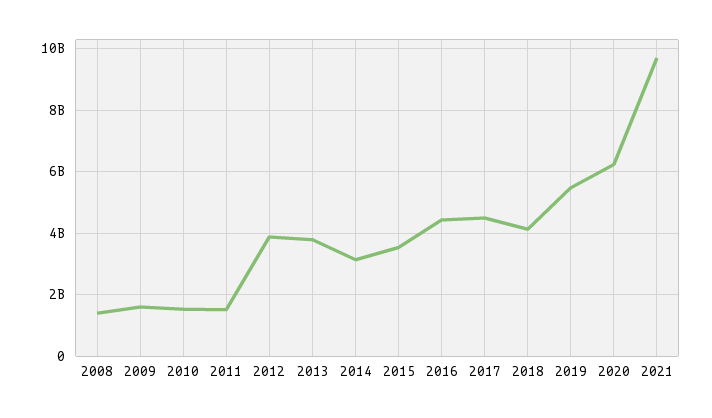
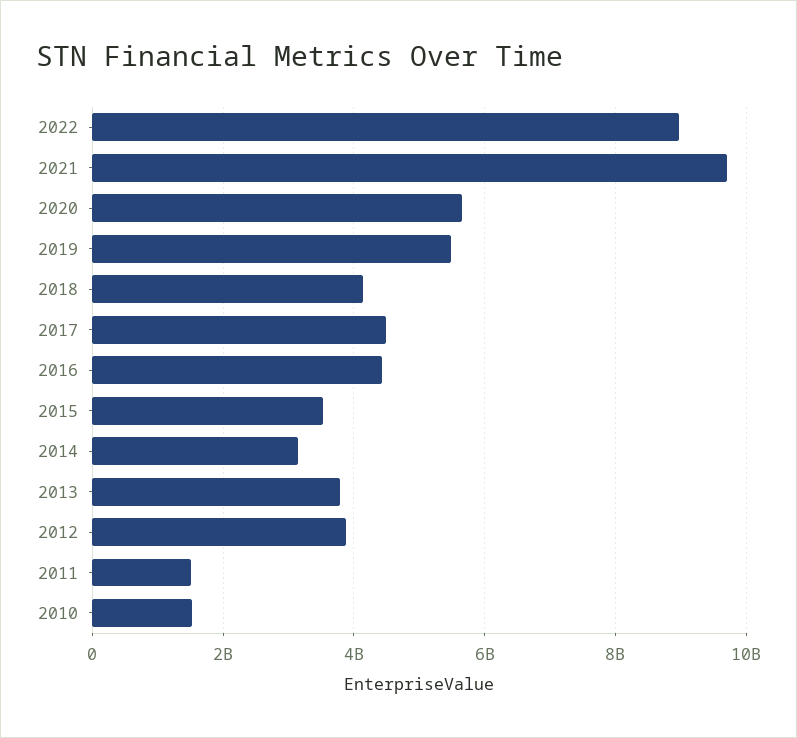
2008: 1400000000 -> none
2009: 1600000000 -> none
2020: 6200000000 -> 5600000000
2022: none -> 9000000000

